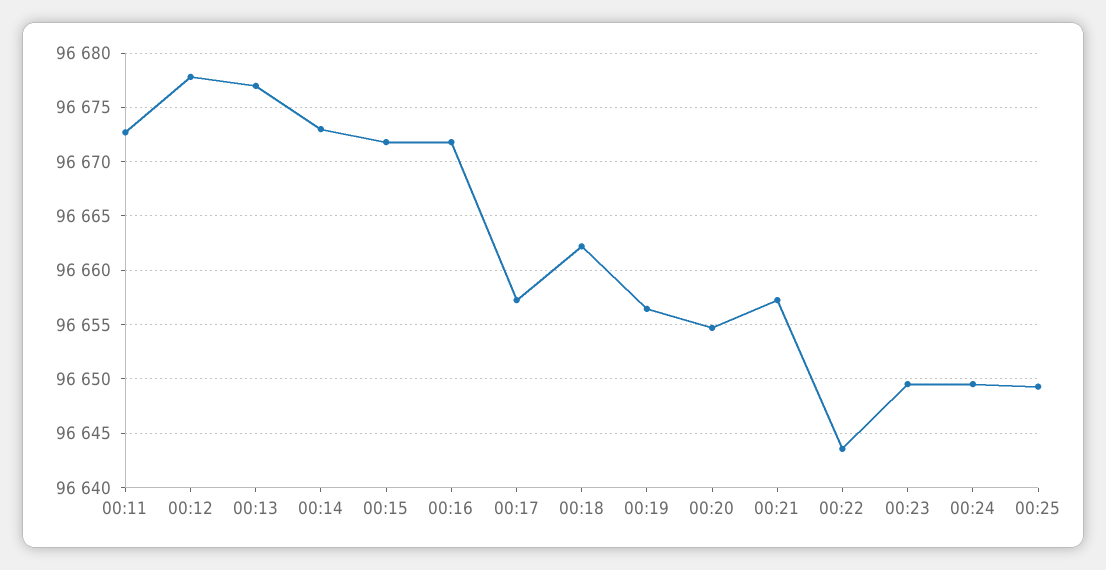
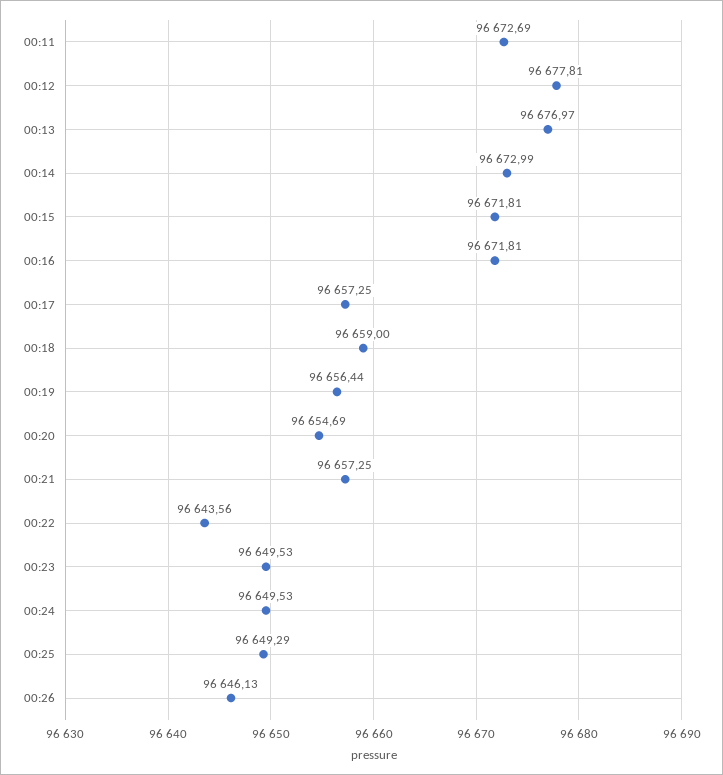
00:18: 96662 -> 96659
00:26: none -> 96646.13

